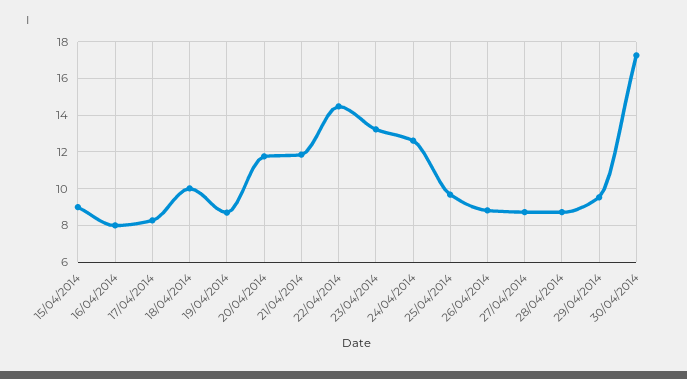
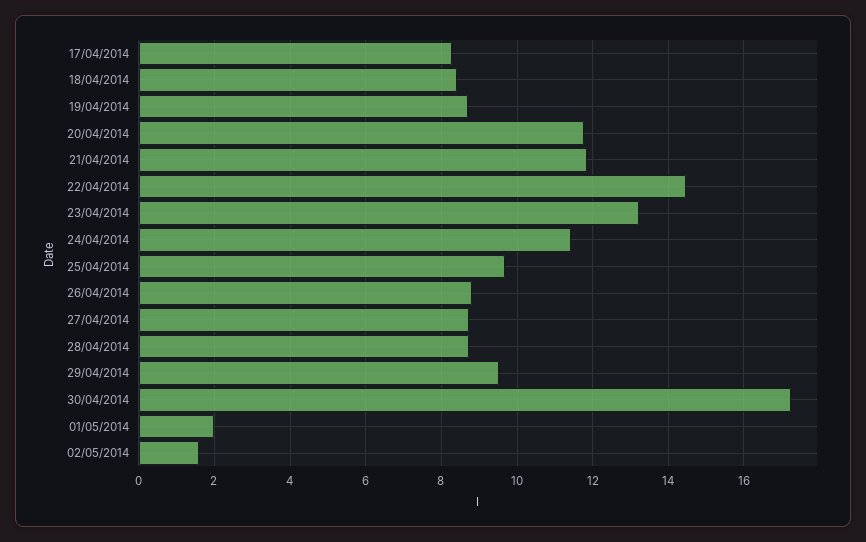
15/04/2014: 9 -> none
16/04/2014: 8 -> none
18/04/2014: 10 -> 8.4
24/04/2014: 12.5 -> 11.4
01/05/2014: none -> 2
02/05/2014: none -> 1.6

